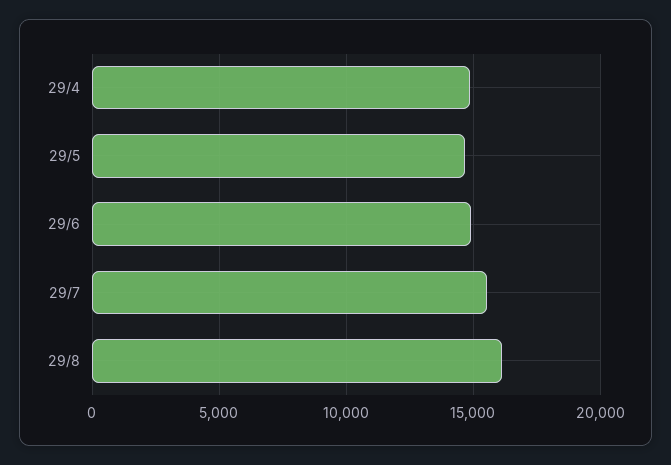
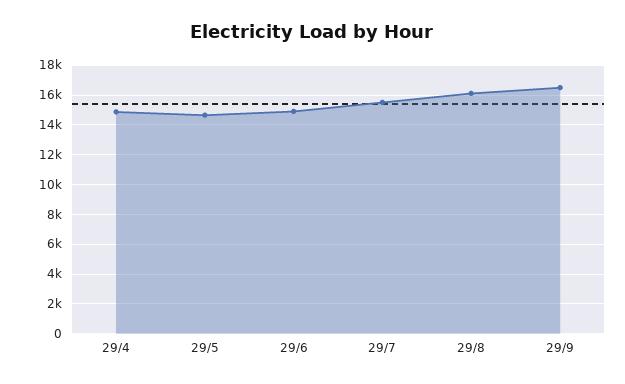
29/9: none -> 16500

